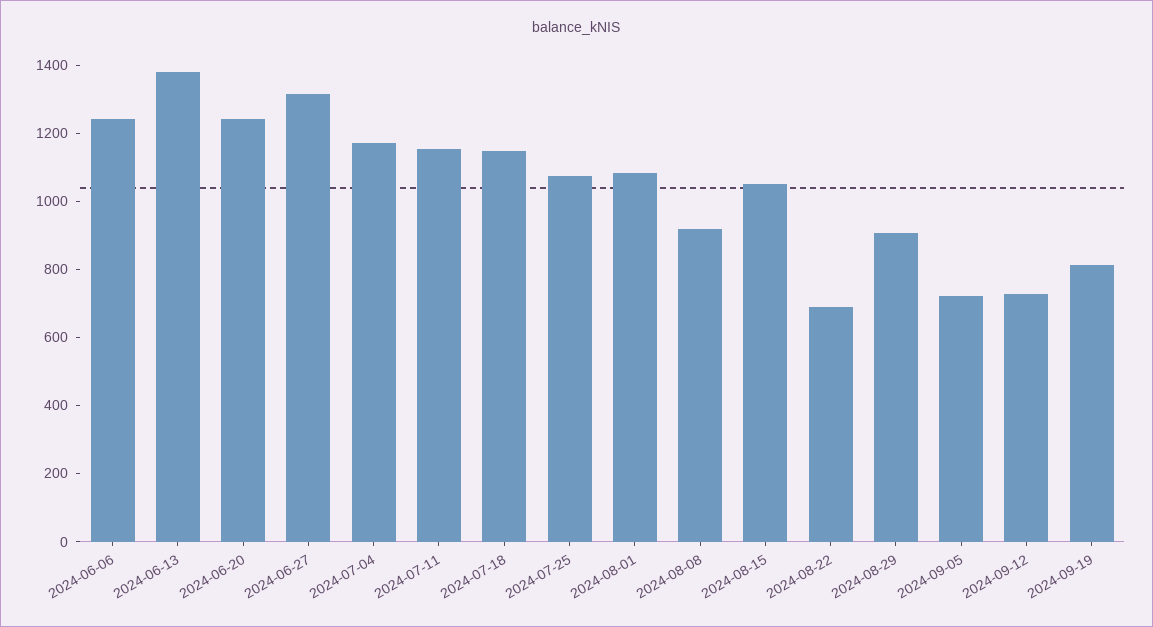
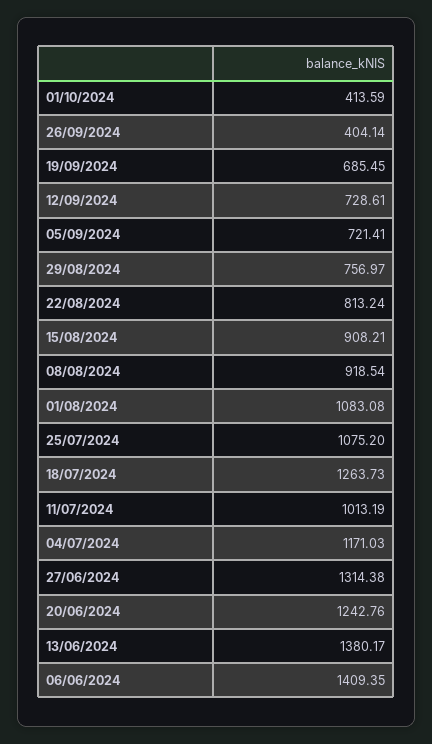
2024-06-06: 1250 -> 1409.35
2024-07-11: 1150 -> 1013.19
2024-07-18: 1150 -> 1263.73
2024-08-15: 1050 -> 908.21
2024-08-22: 700 -> 813.24
2024-08-29: 900 -> 756.97
2024-09-19: 800 -> 685.45
01/10/2024: none -> 413.59
26/09/2024: none -> 404.14

